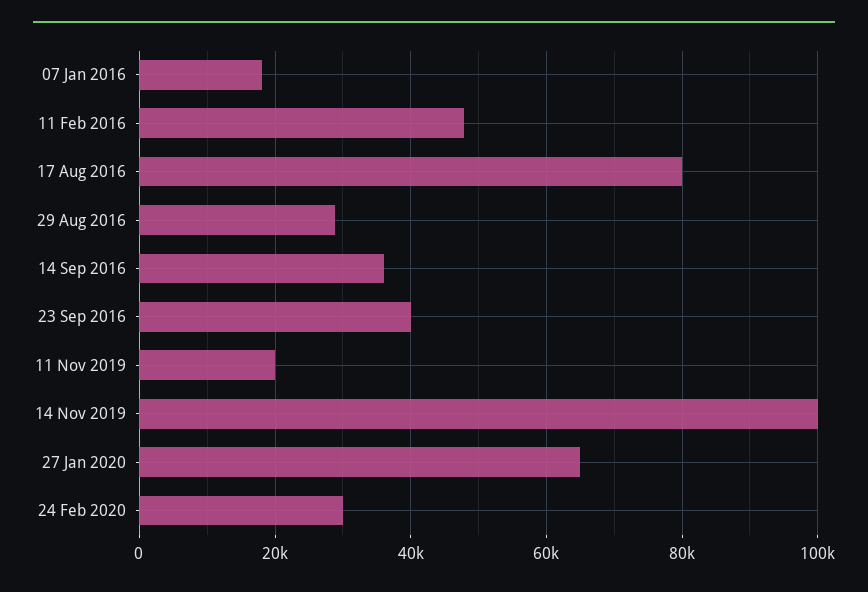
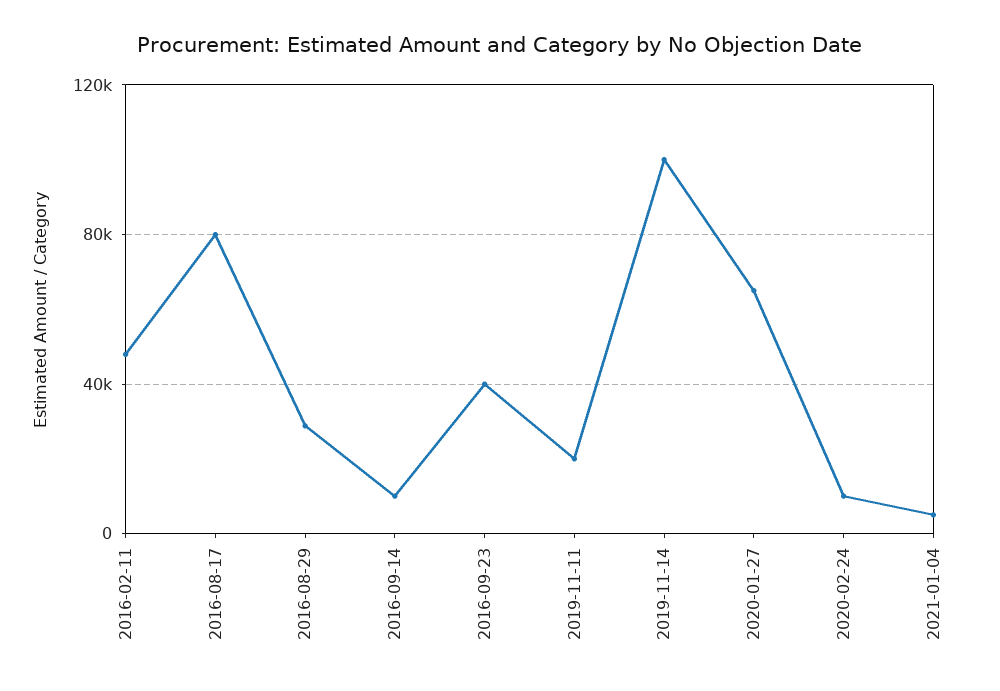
07 Jan 2016: 18000 -> none
14 Sep 2016: 36000 -> 10000
24 Feb 2020: 30000 -> 10000
2021-01-04: none -> 5000

